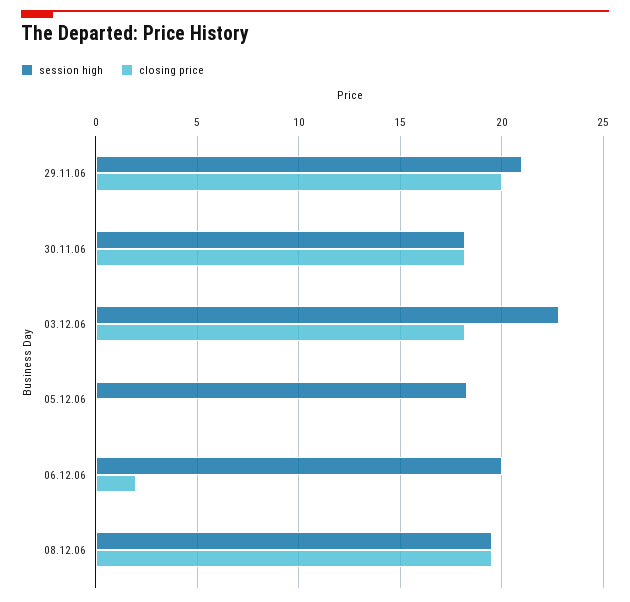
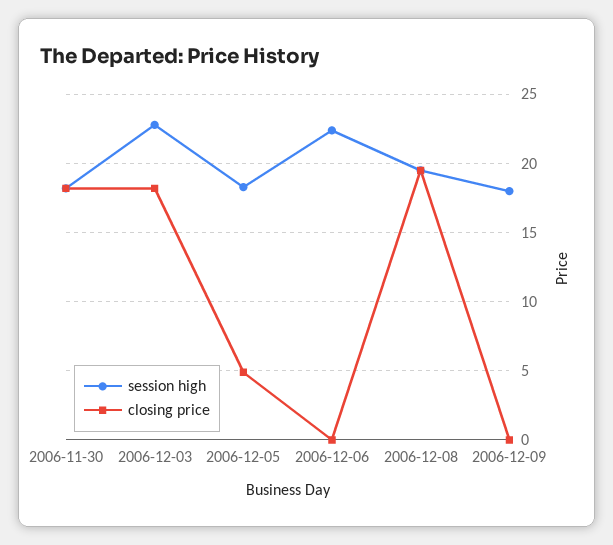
session high, 29.11.06: 21 -> none
closing price, 29.11.06: 20 -> none
closing price, 05.12.06: 0 -> 5
session high, 06.12.06: 20 -> 22.5
closing price, 06.12.06: 2 -> 0
session high, 2006-12-09: none -> 18
closing price, 2006-12-09: none -> 0

